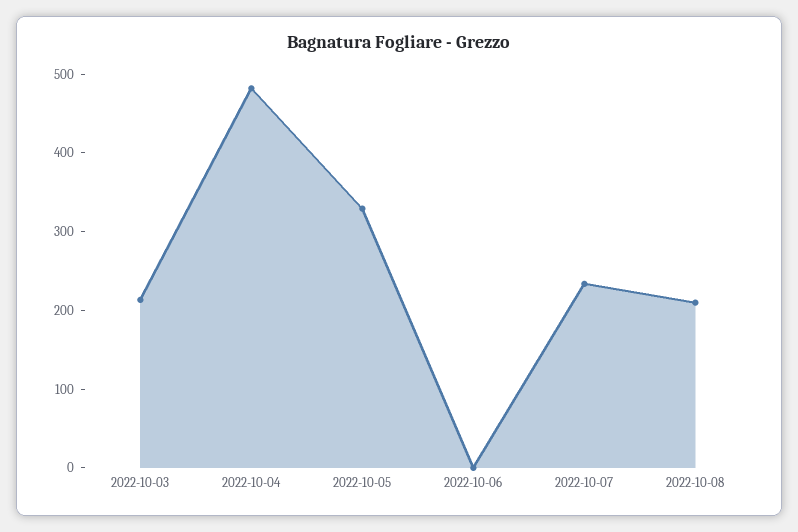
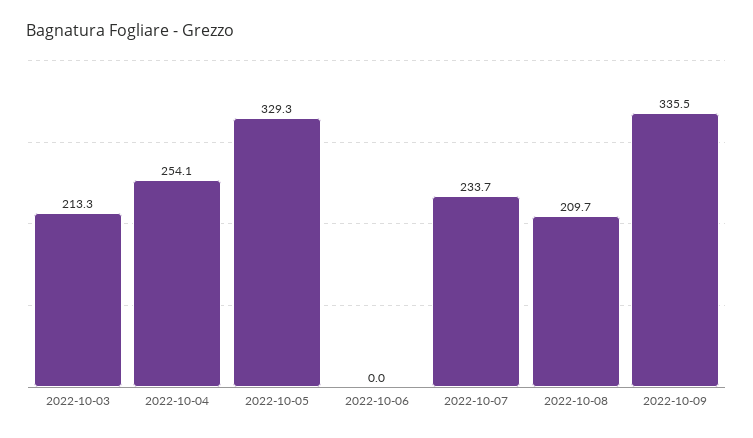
2022-10-04: 480 -> 254.1
2022-10-09: none -> 335.5

